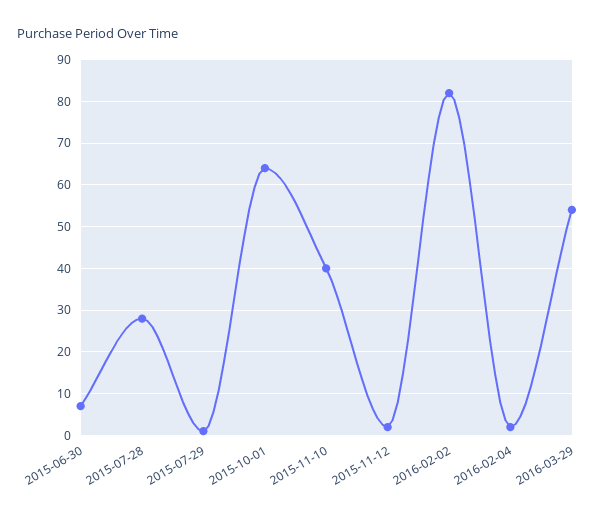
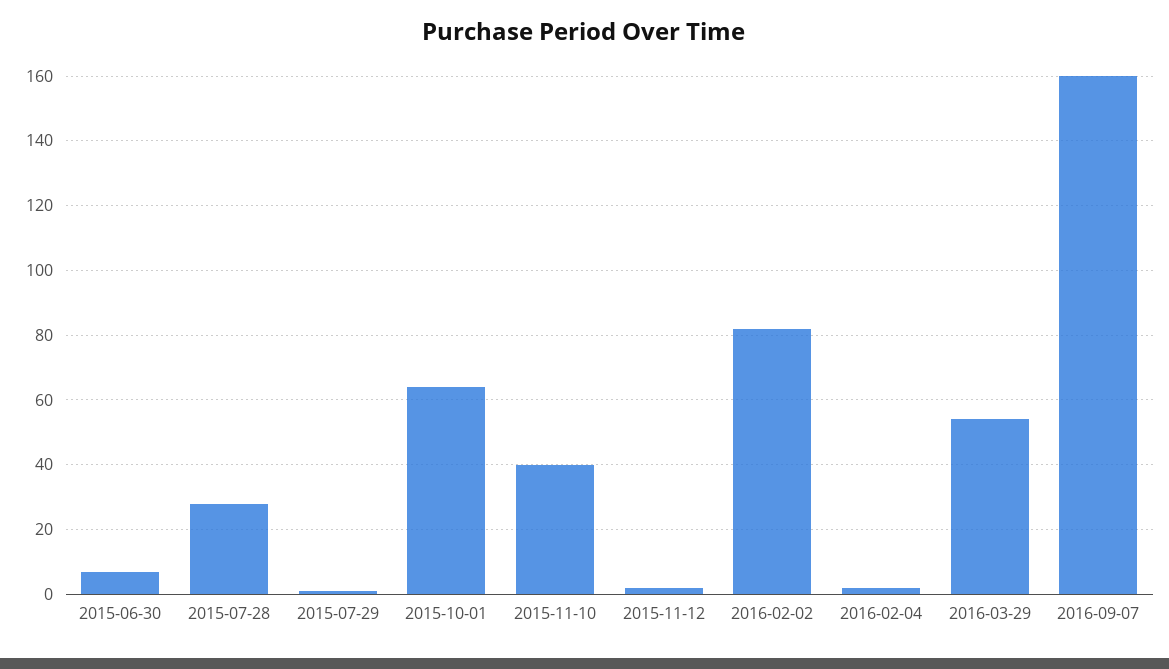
2016-09-07: none -> 160

